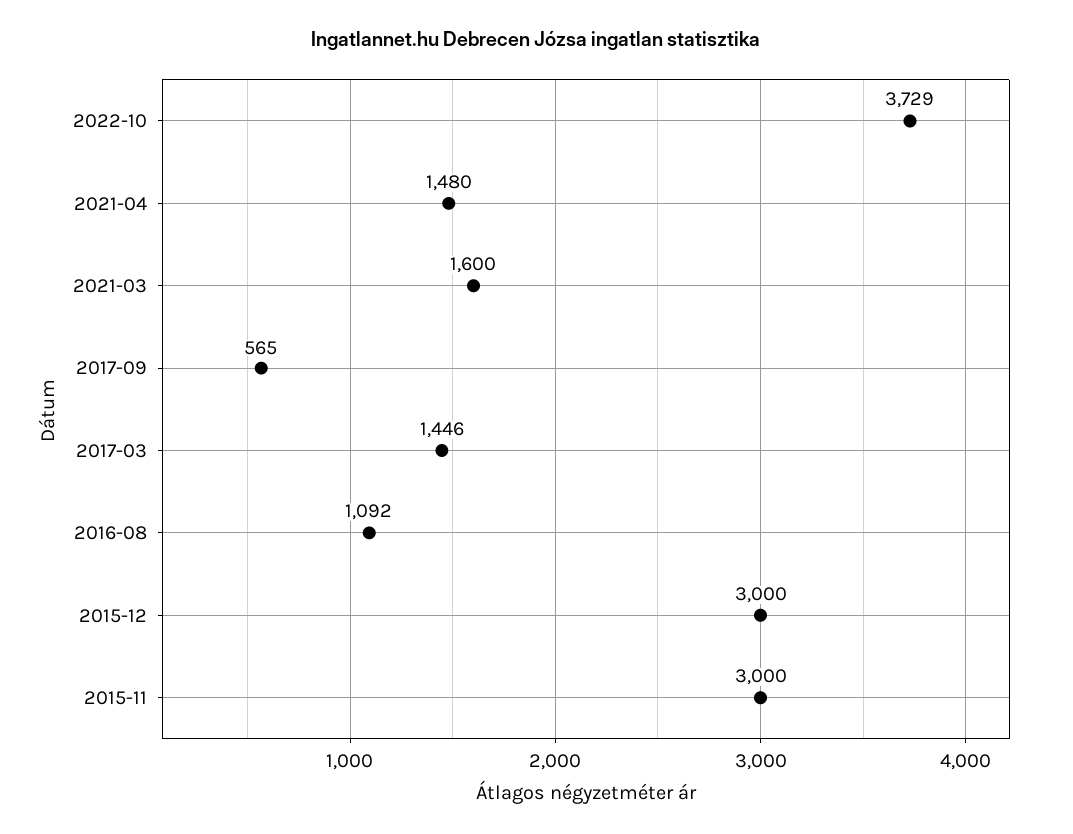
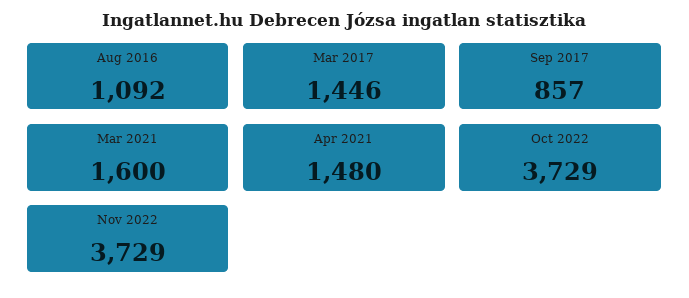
2017-09: 565 -> 857
2015-12: 3000 -> none
2015-11: 3000 -> none
Nov 2022: none -> 3729

